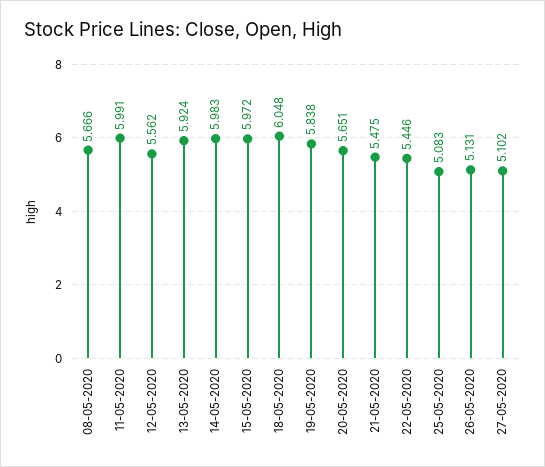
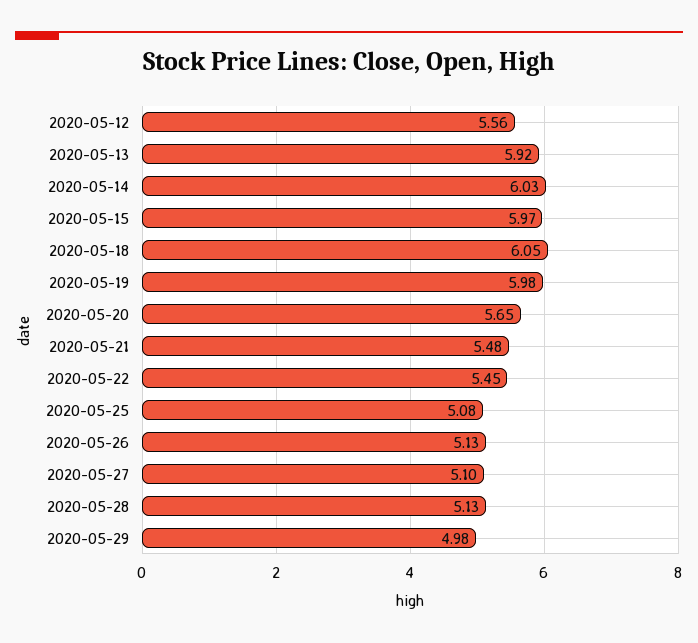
08-05-2020: 5.666 -> none
11-05-2020: 5.991 -> none
14-05-2020: 5.983 -> 6.03
19-05-2020: 5.838 -> 5.98
2020-05-28: none -> 5.13
2020-05-29: none -> 4.98

